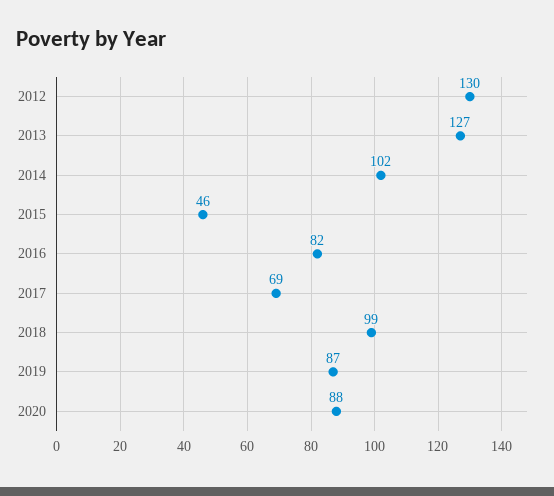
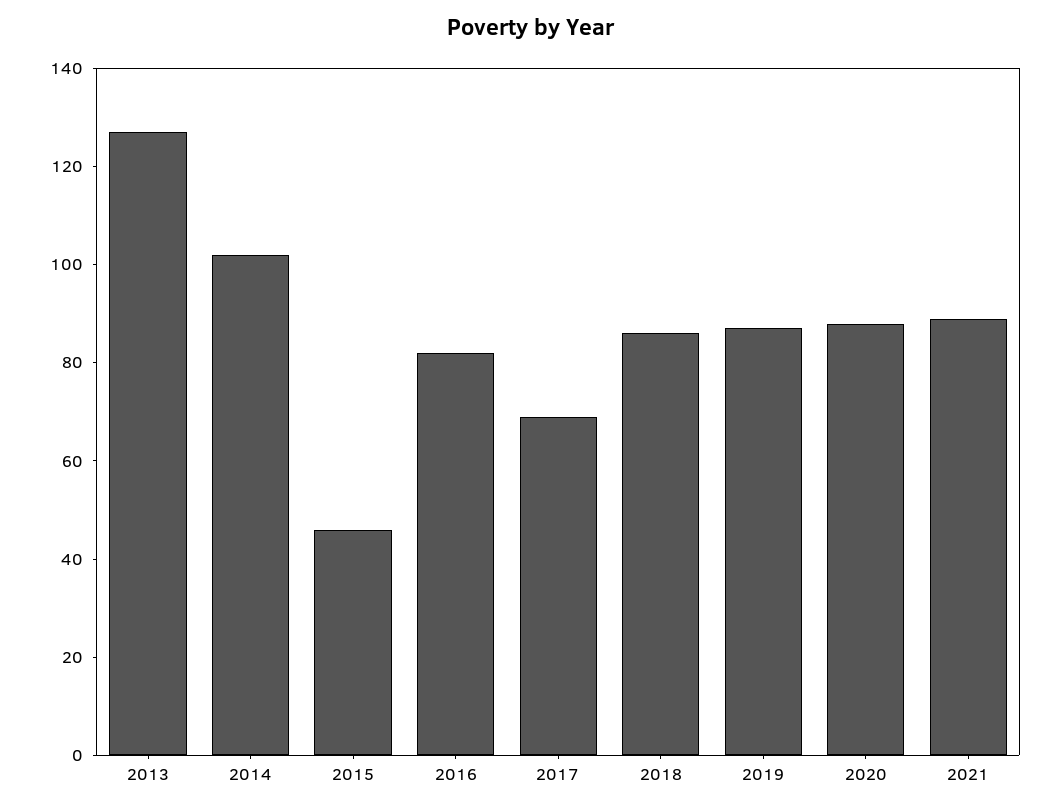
2012: 130 -> none
2018: 99 -> 85
2021: none -> 90

